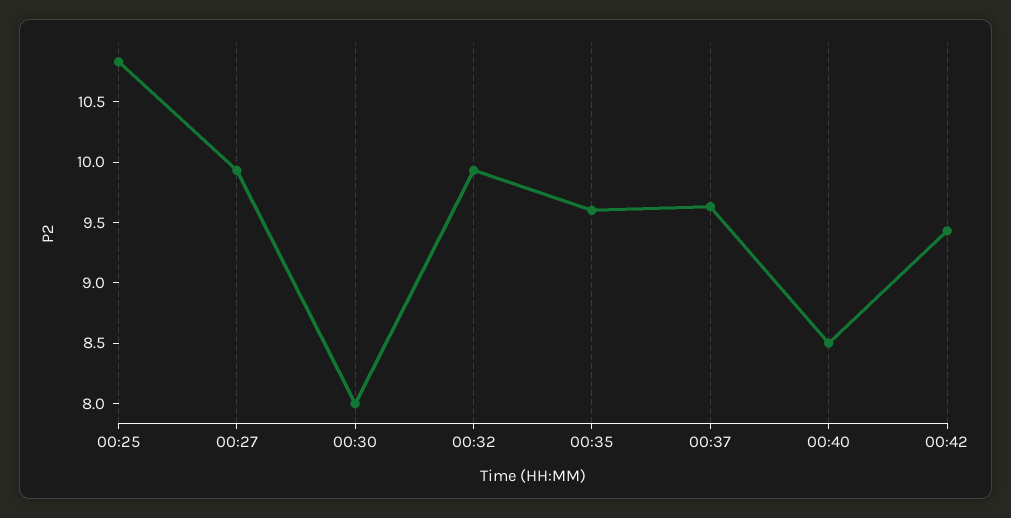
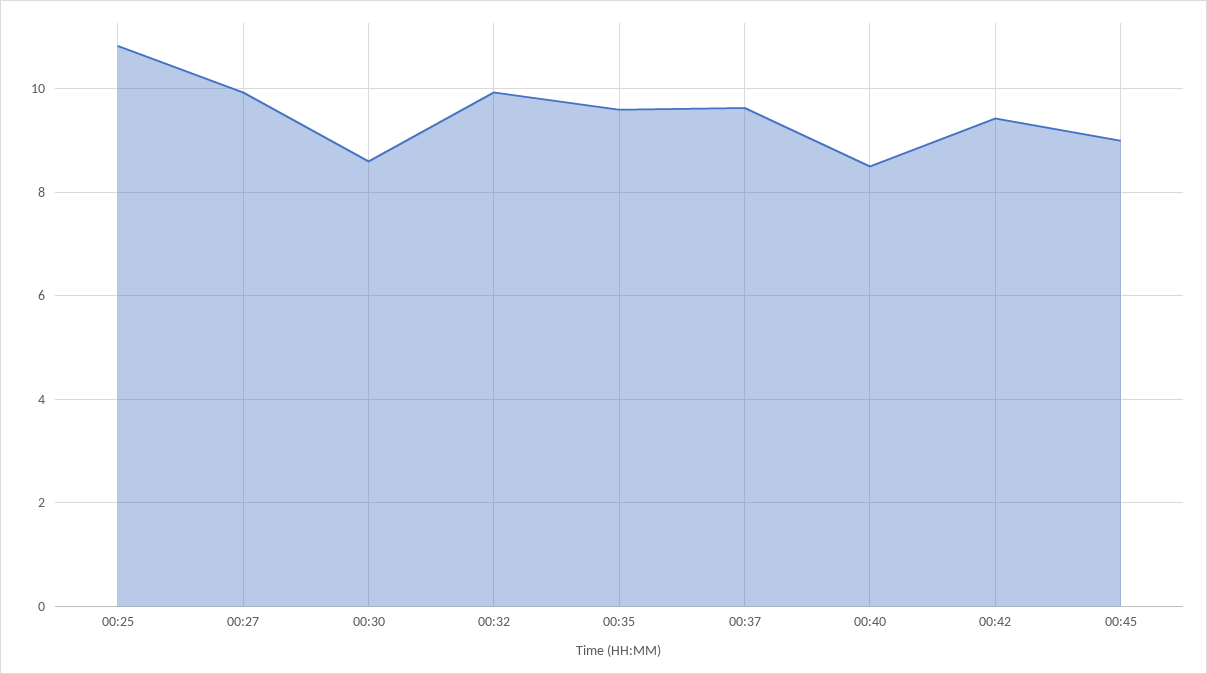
00:30: 8 -> 8.6
00:45: none -> 9

